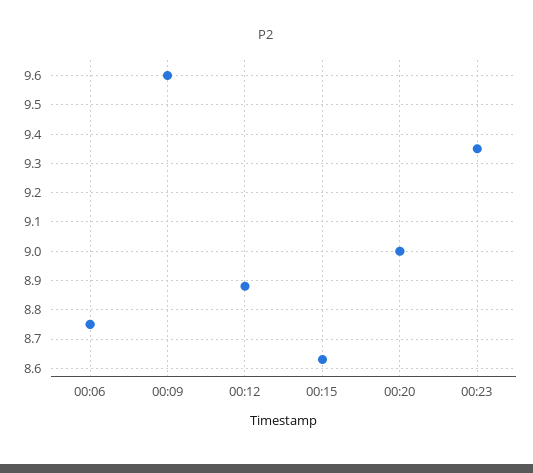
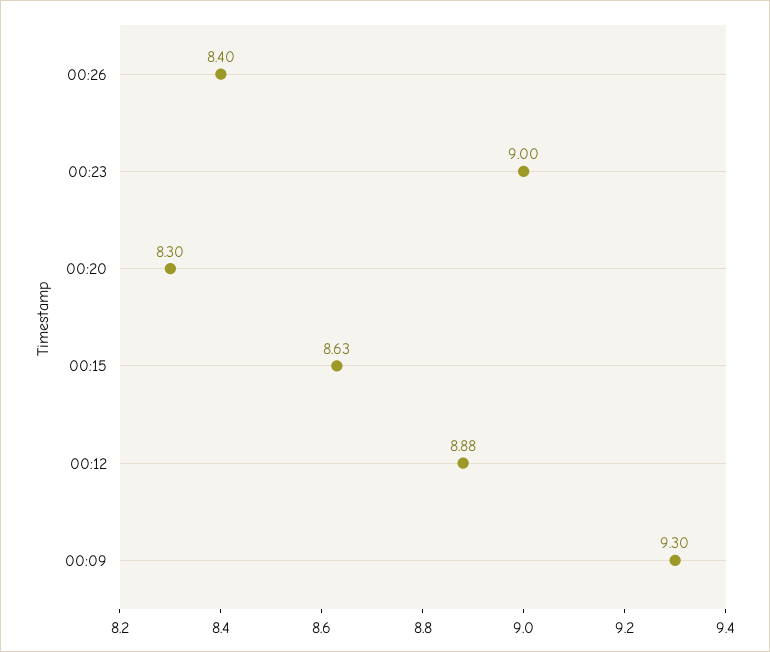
00:06: 8.75 -> none
00:09: 9.6 -> 9.3
00:20: 9 -> 8.3
00:23: 9.35 -> 9
00:26: none -> 8.4

